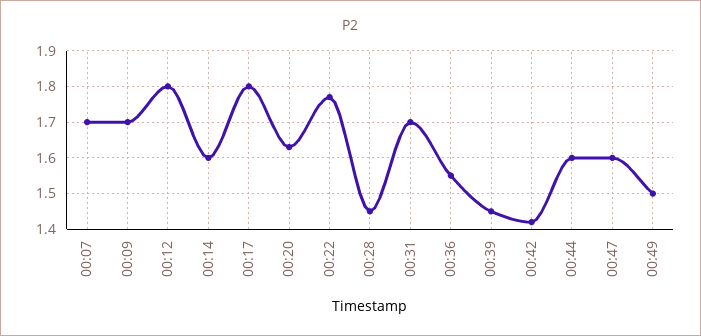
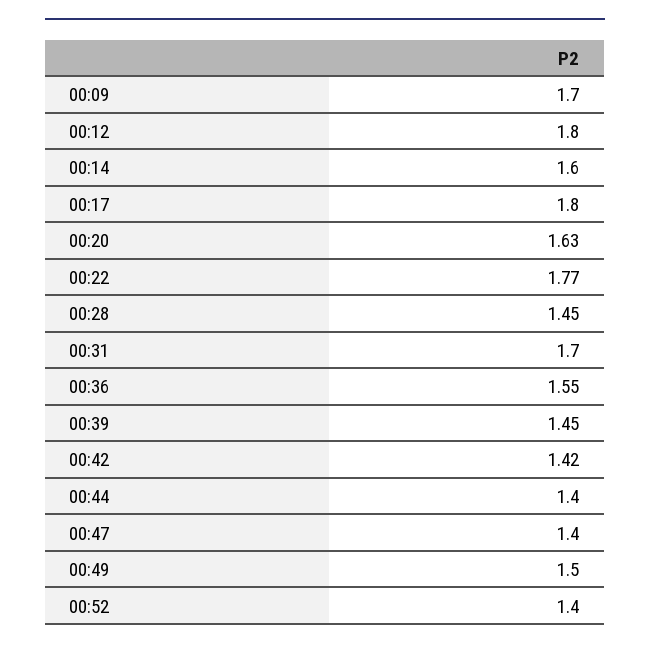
00:07: 1.7 -> none
00:44: 1.6 -> 1.4
00:47: 1.6 -> 1.4
00:52: none -> 1.4

